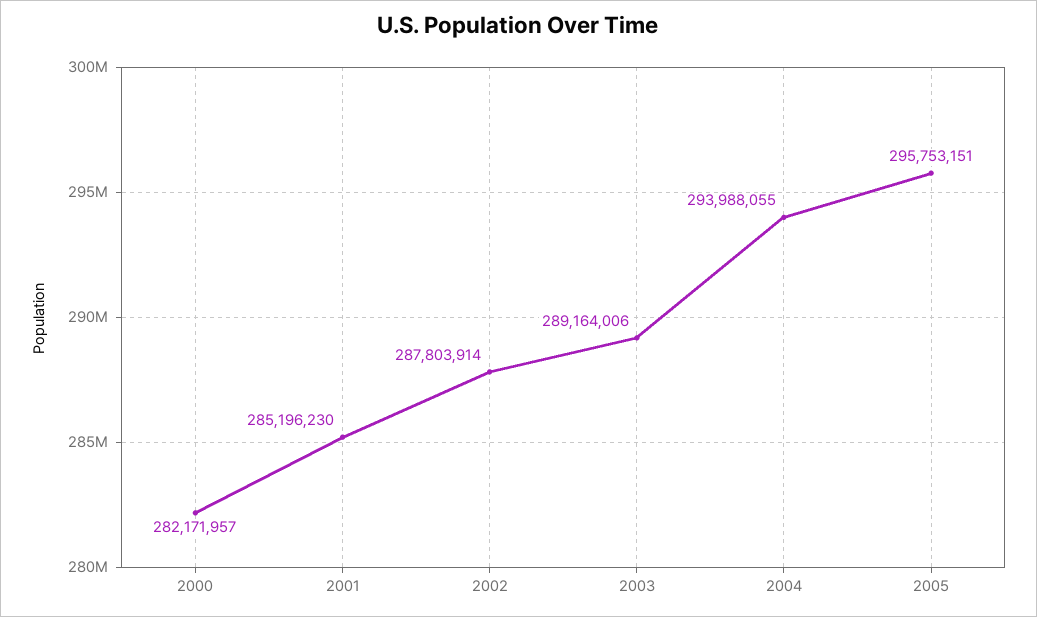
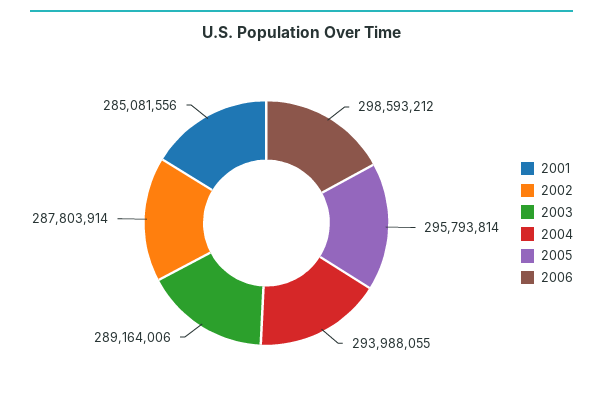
2000: 282171957 -> none
2001: 285196230 -> 285081556
2005: 295753151 -> 295793814
2006: none -> 298593212

